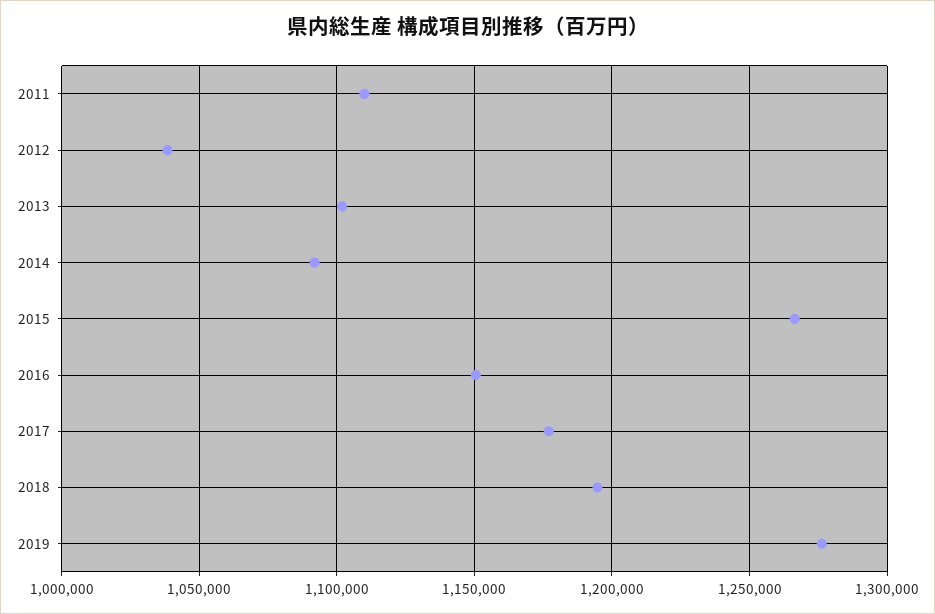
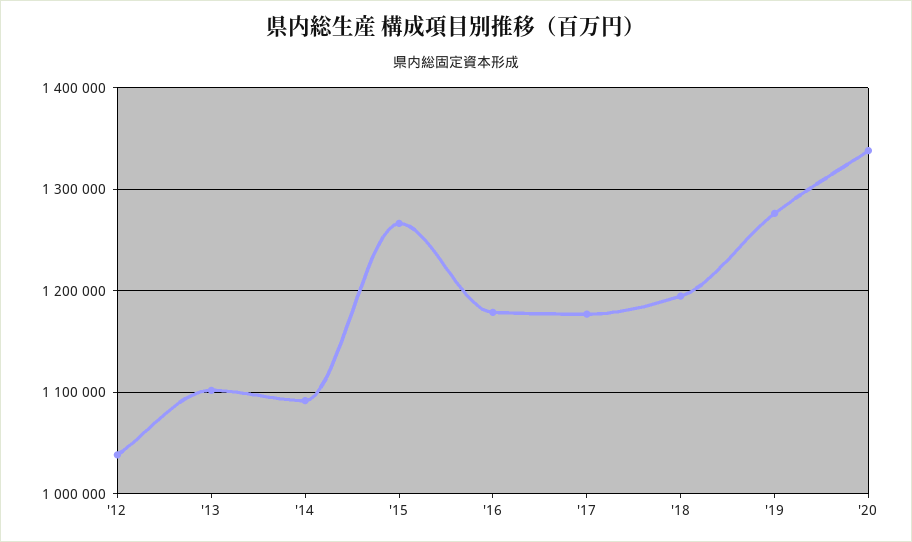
2011: 1110000 -> none
2016: 1150000 -> 1180000
'20: none -> 1340000

